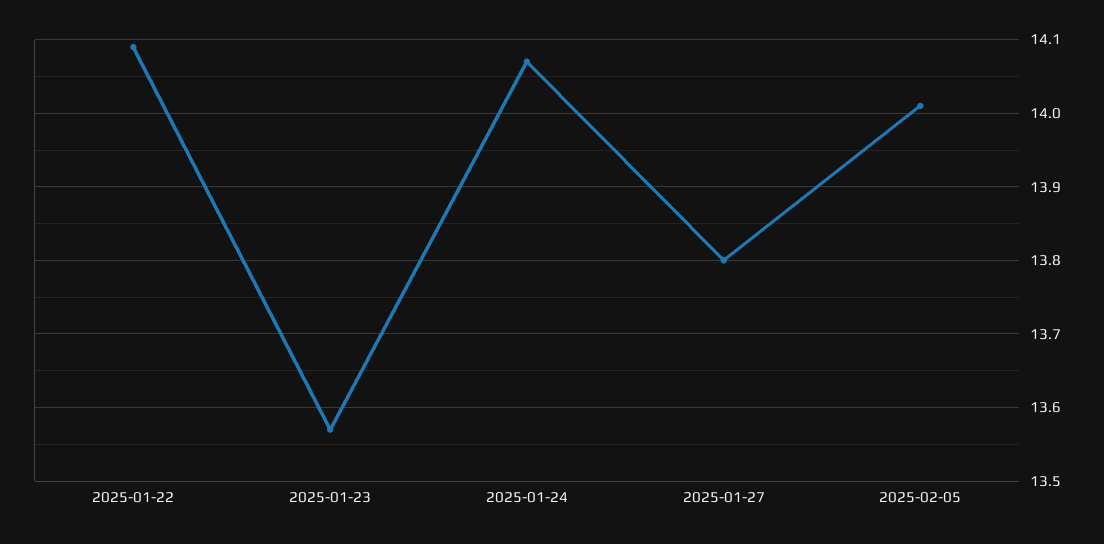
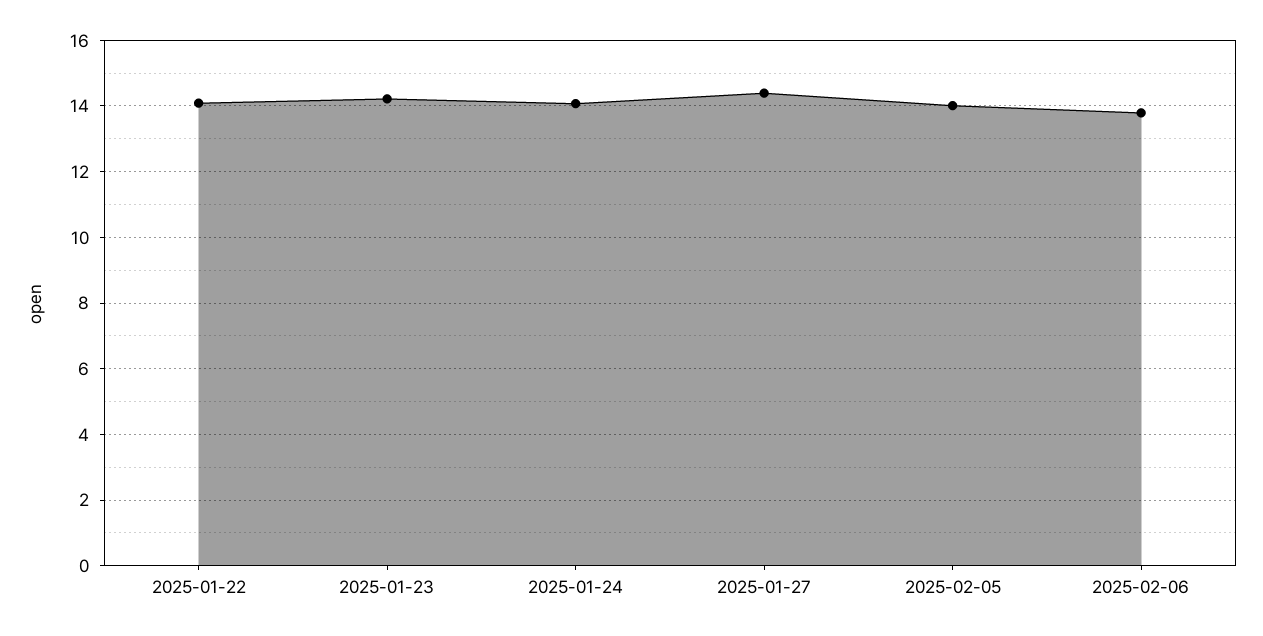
2025-01-23: 13.57 -> 14.2
2025-01-27: 13.8 -> 14.4
2025-02-06: none -> 13.8

